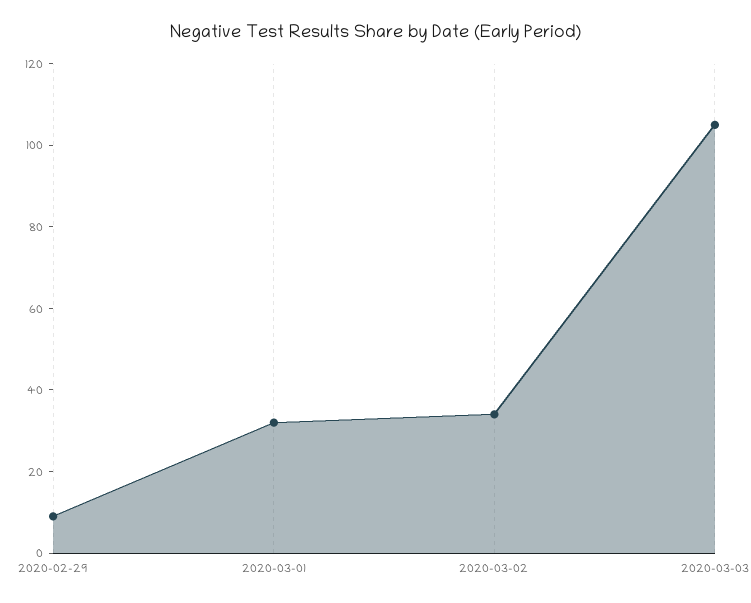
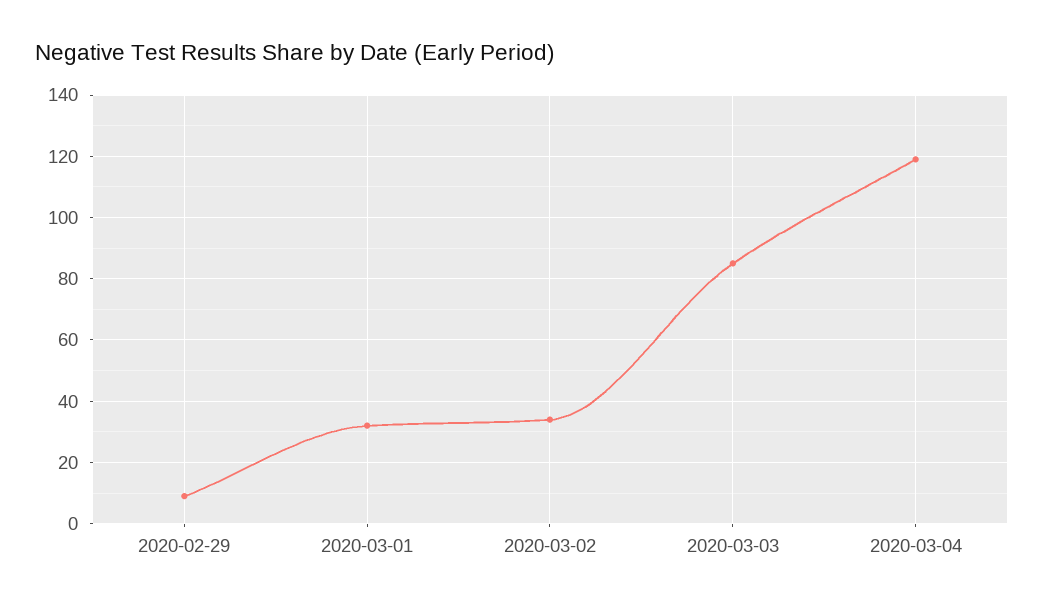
2020-03-03: 105 -> 85
2020-03-04: none -> 120

